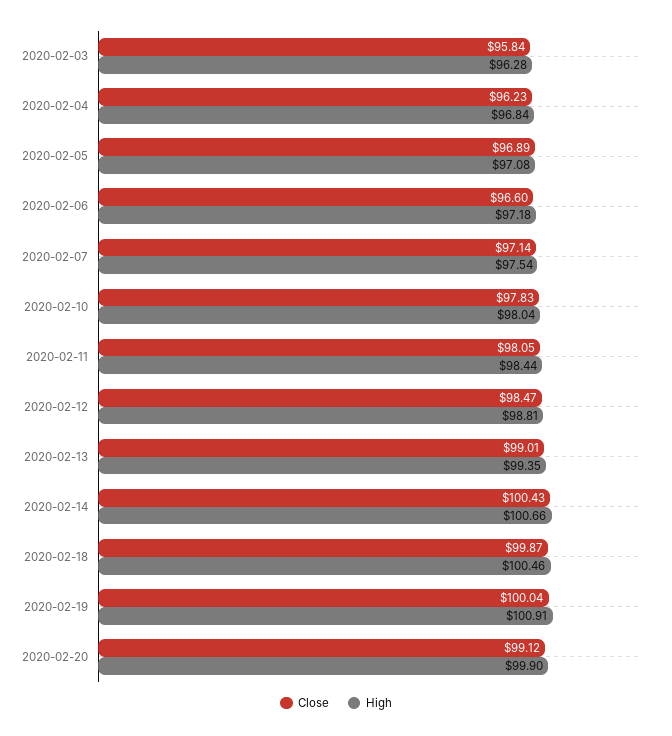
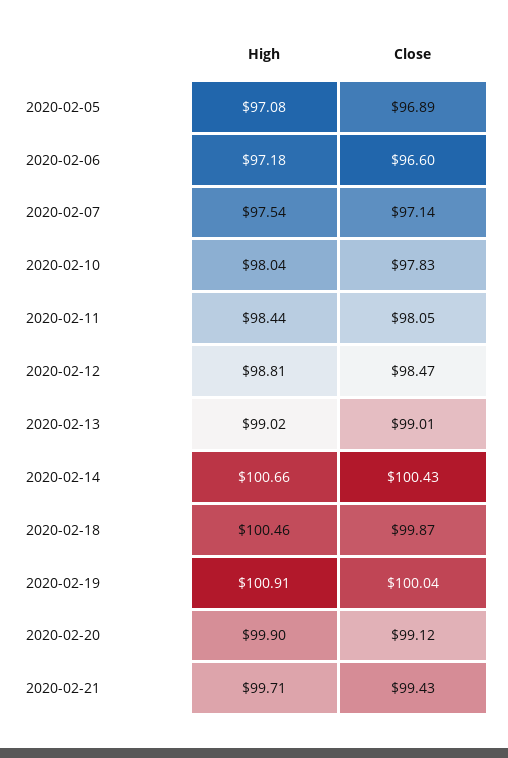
Close, 2020-02-03: 95.84 -> none
High, 2020-02-03: 96.28 -> none
Close, 2020-02-04: 96.23 -> none
High, 2020-02-04: 96.84 -> none
High, 2020-02-13: 99.35 -> 99.02
High, 2020-02-21: none -> 99.71
Close, 2020-02-21: none -> 99.43

